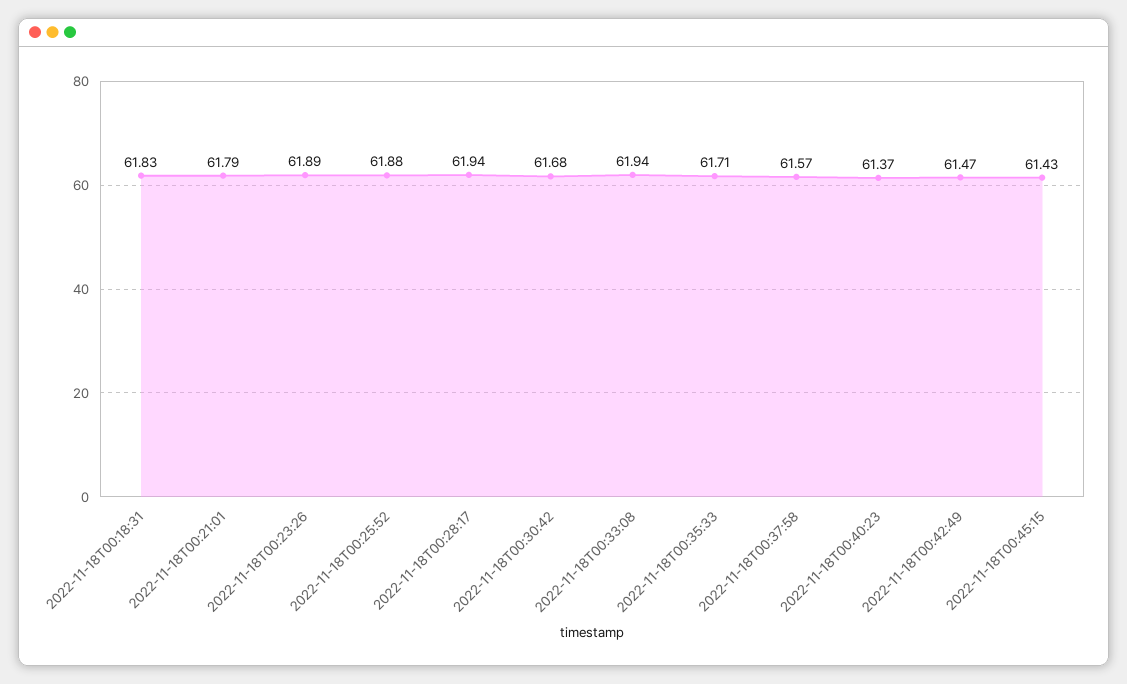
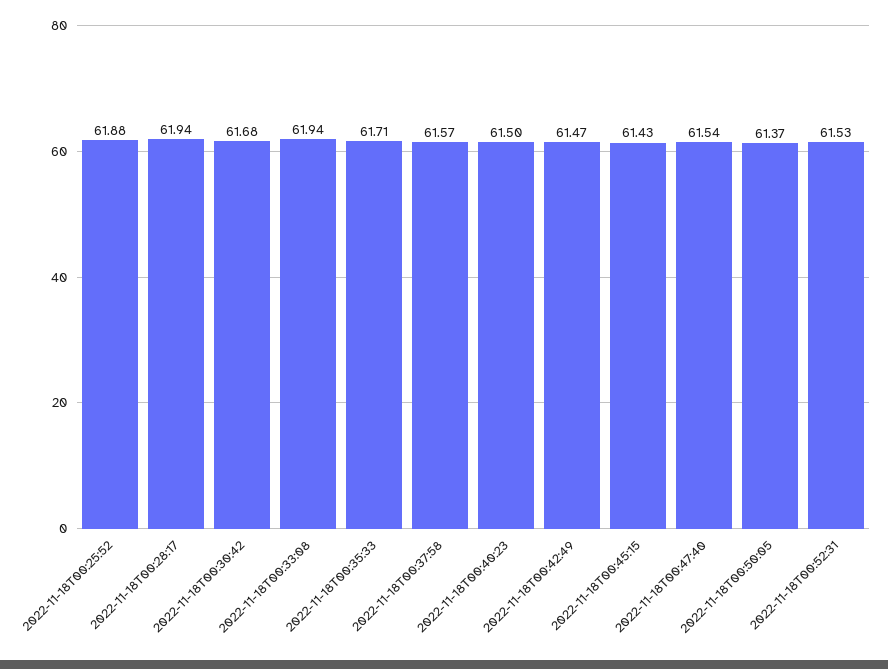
2022-11-18T00:18:31: 61.83 -> none
2022-11-18T00:21:01: 61.79 -> none
2022-11-18T00:23:26: 61.89 -> none
2022-11-18T00:40:23: 61.37 -> 61.5
2022-11-18T00:47:40: none -> 61.54
2022-11-18T00:50:05: none -> 61.37
2022-11-18T00:52:31: none -> 61.53

